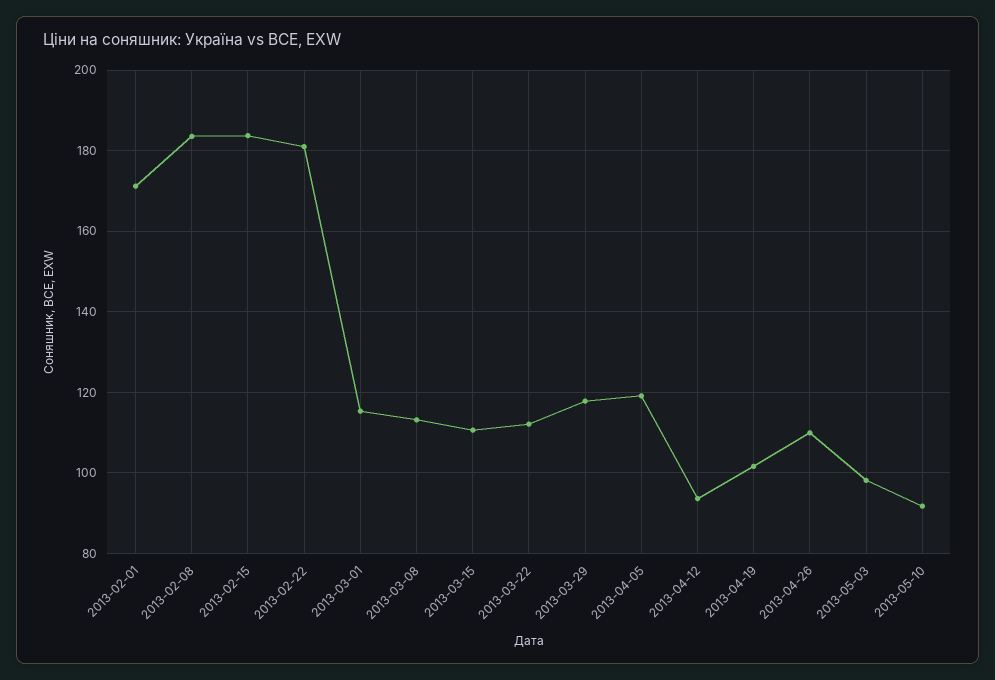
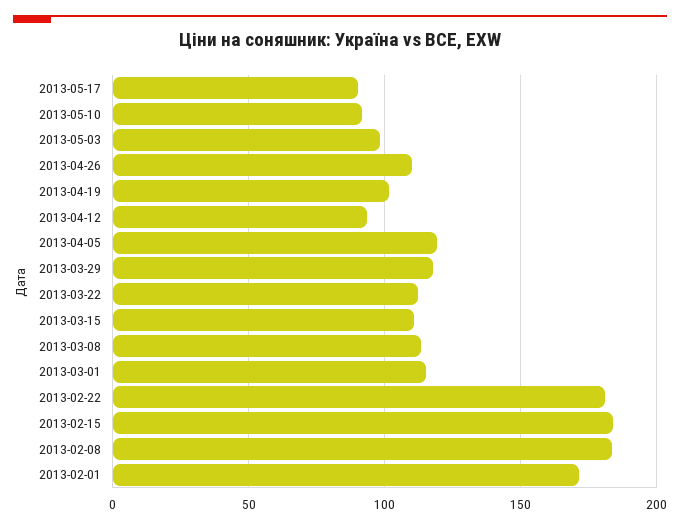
2013-05-17: none -> 90

